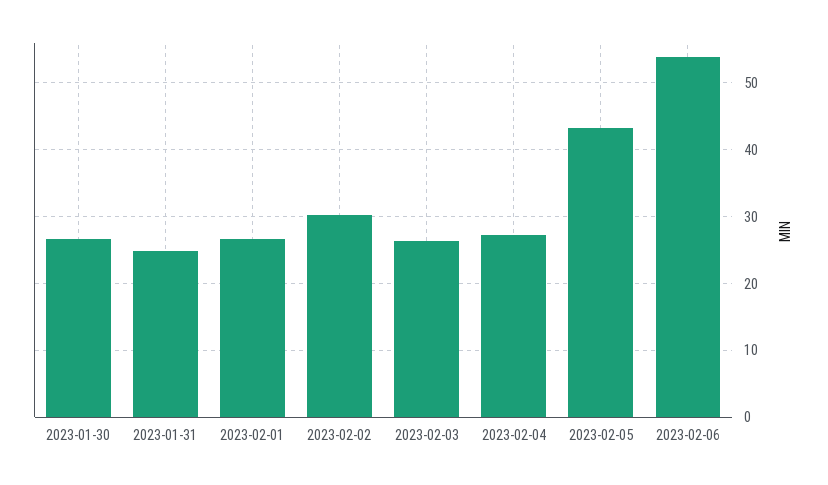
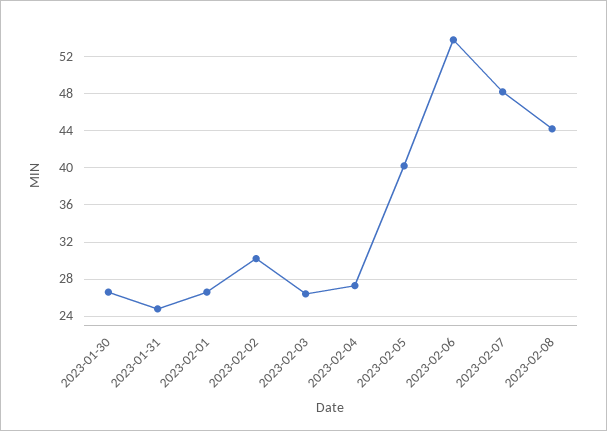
2023-02-05: 43 -> 40
2023-02-07: none -> 48
2023-02-08: none -> 44

